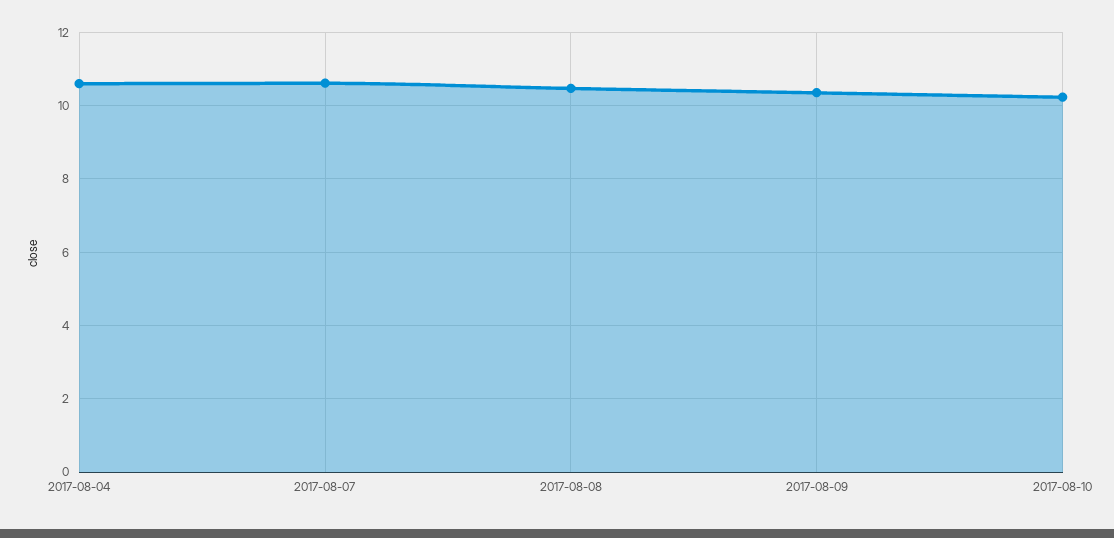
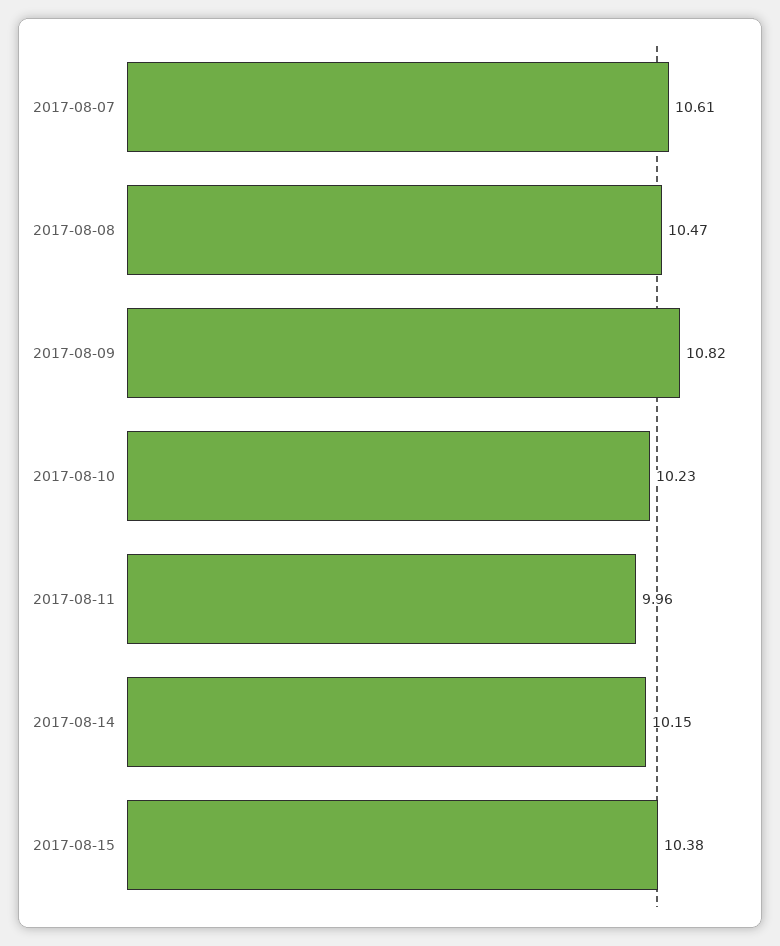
2017-08-04: 10.6 -> none
2017-08-09: 10.4 -> 10.82
2017-08-11: none -> 9.96
2017-08-14: none -> 10.15
2017-08-15: none -> 10.38

